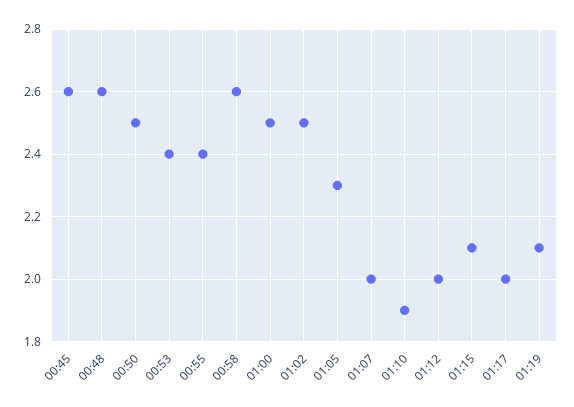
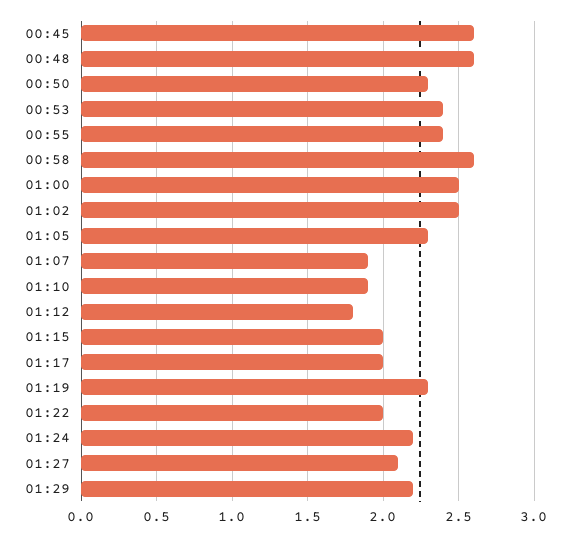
00:50: 2.5 -> 2.3
01:07: 2 -> 1.9
01:12: 2 -> 1.8
01:15: 2.1 -> 2
01:19: 2.1 -> 2.3
01:22: none -> 2
01:24: none -> 2.2
01:27: none -> 2.1
01:29: none -> 2.2

